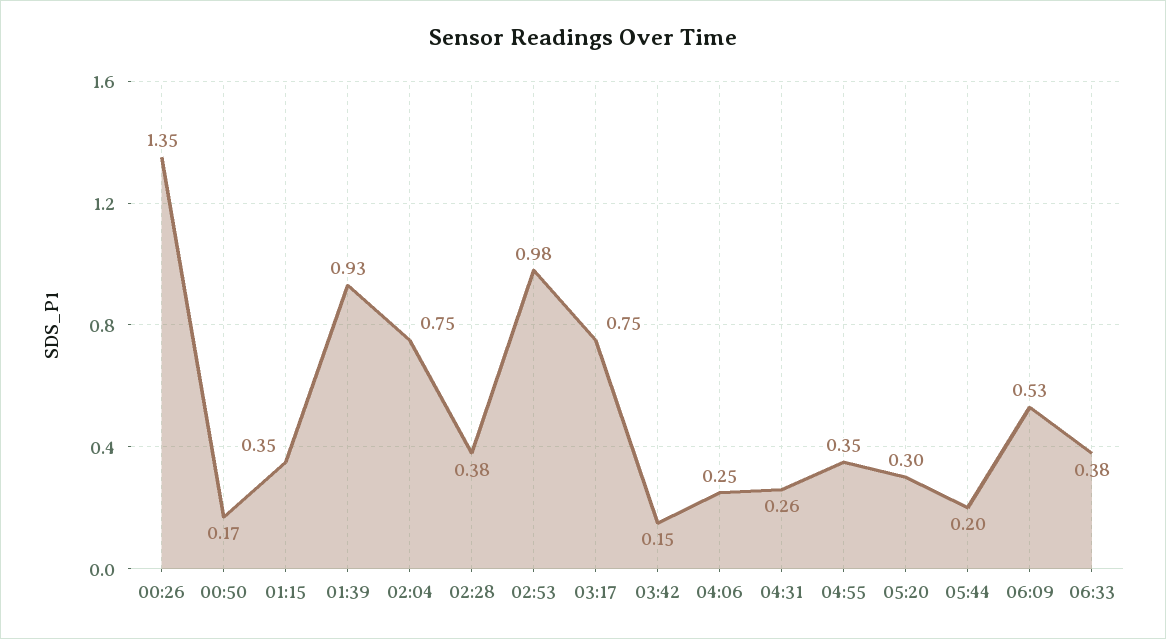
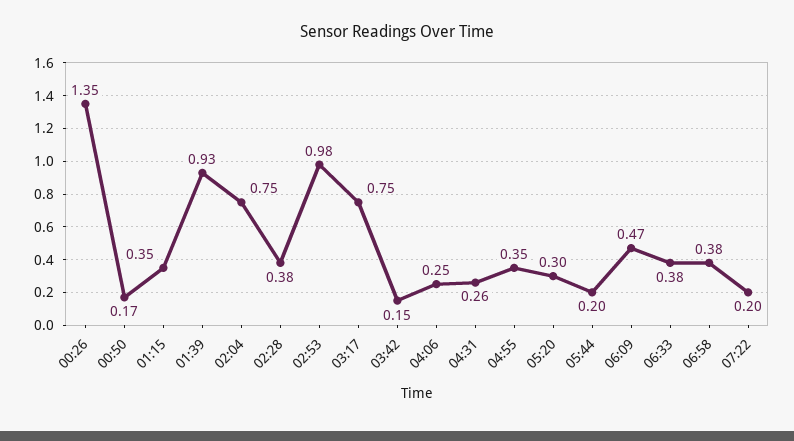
06:09: 0.53 -> 0.47
06:58: none -> 0.38
07:22: none -> 0.2

